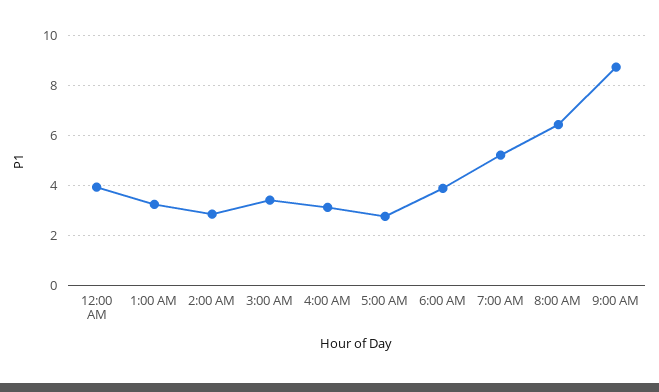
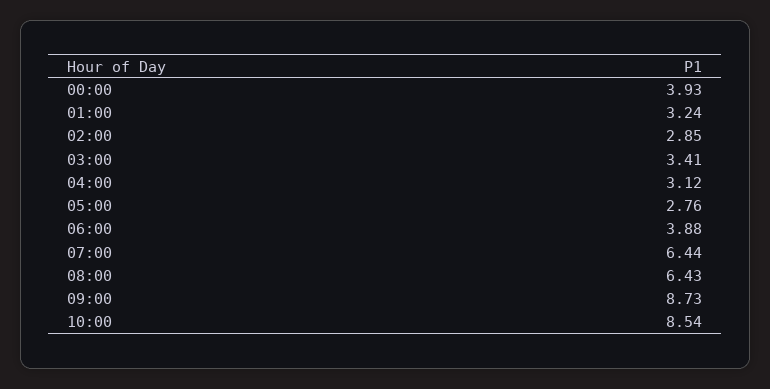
7:00 AM: 5.25 -> 6.44
10:00: none -> 8.54

